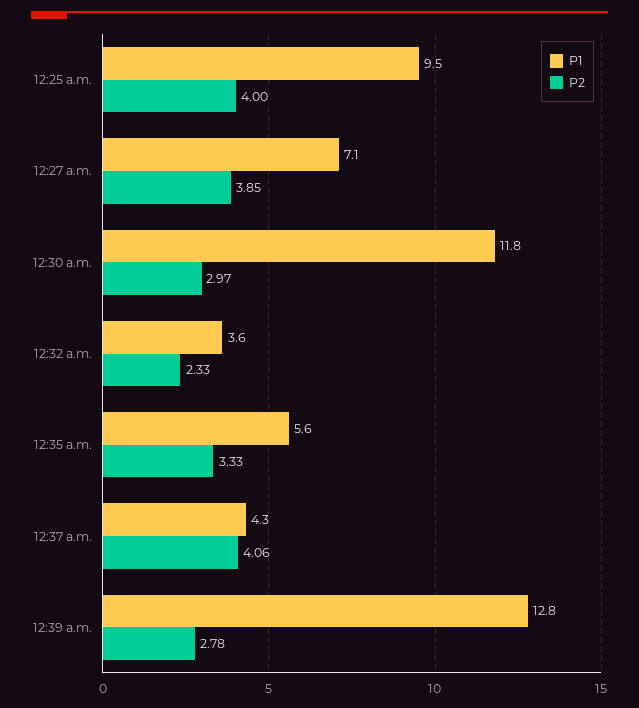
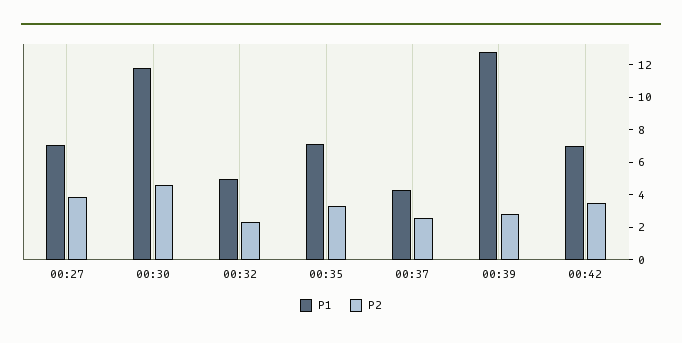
P1, 12:25 a.m.: 9.5 -> none
P2, 12:25 a.m.: 4 -> none
P2, 12:30 a.m.: 2.97 -> 4.5
P1, 12:32 a.m.: 3.6 -> 5
P1, 12:35 a.m.: 5.6 -> 7
P2, 12:37 a.m.: 4.06 -> 2.5
P1, 00:42: none -> 7
P2, 00:42: none -> 3.5

